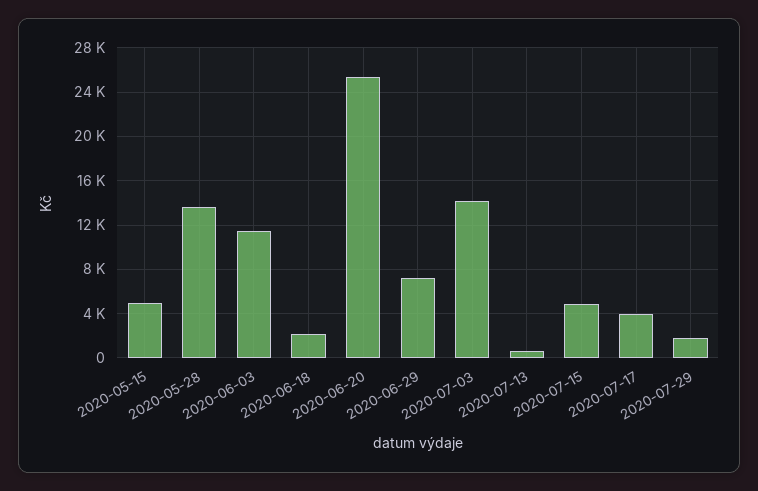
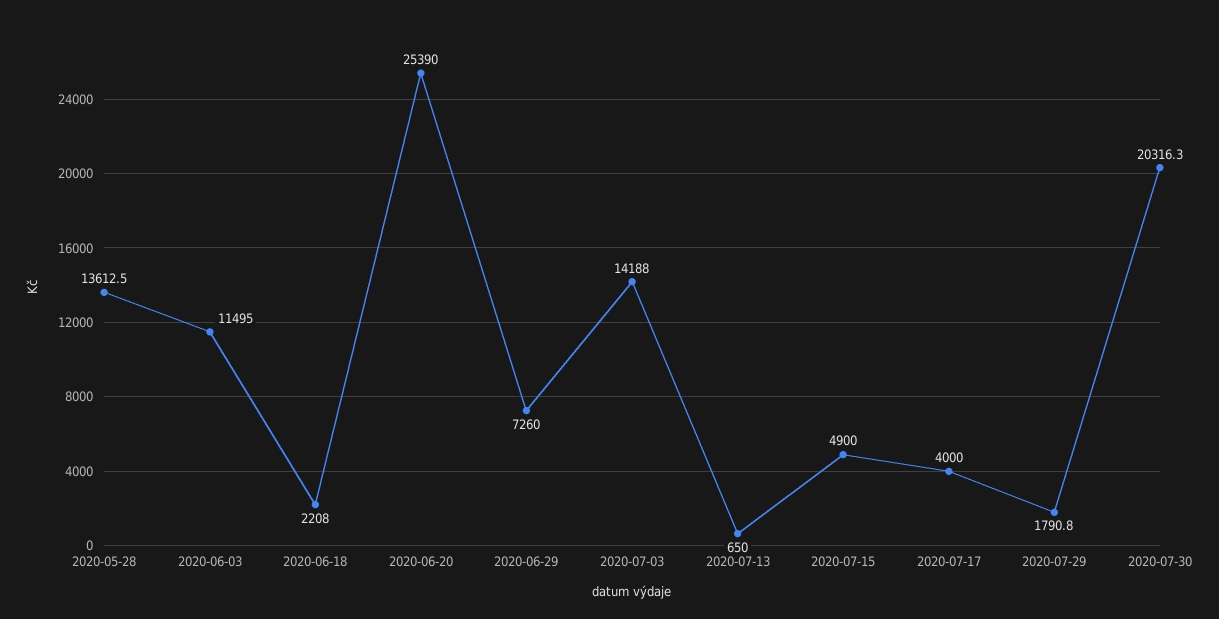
2020-05-15: 5000 -> none
2020-07-30: none -> 20316.3

